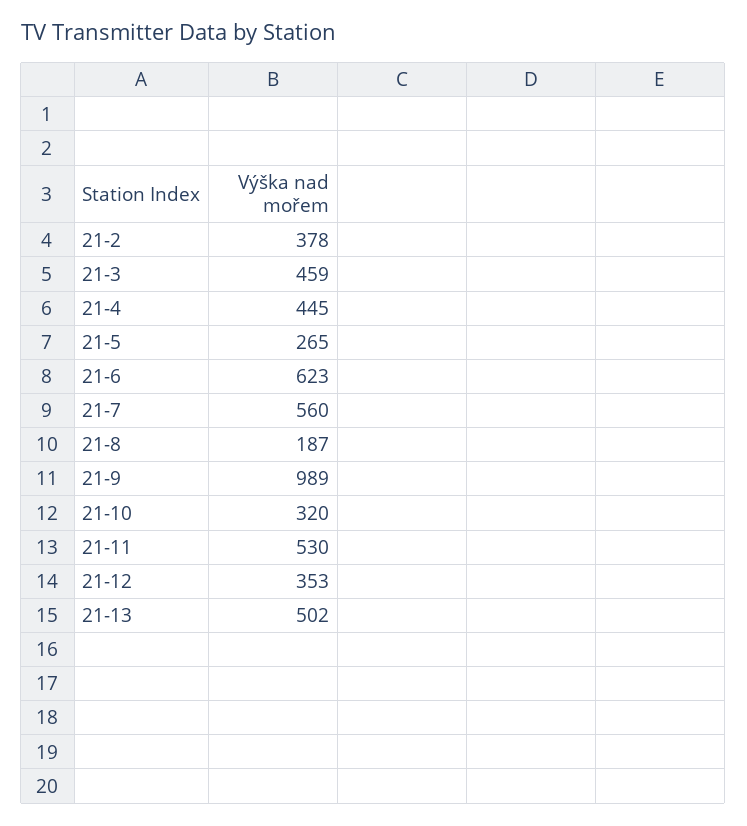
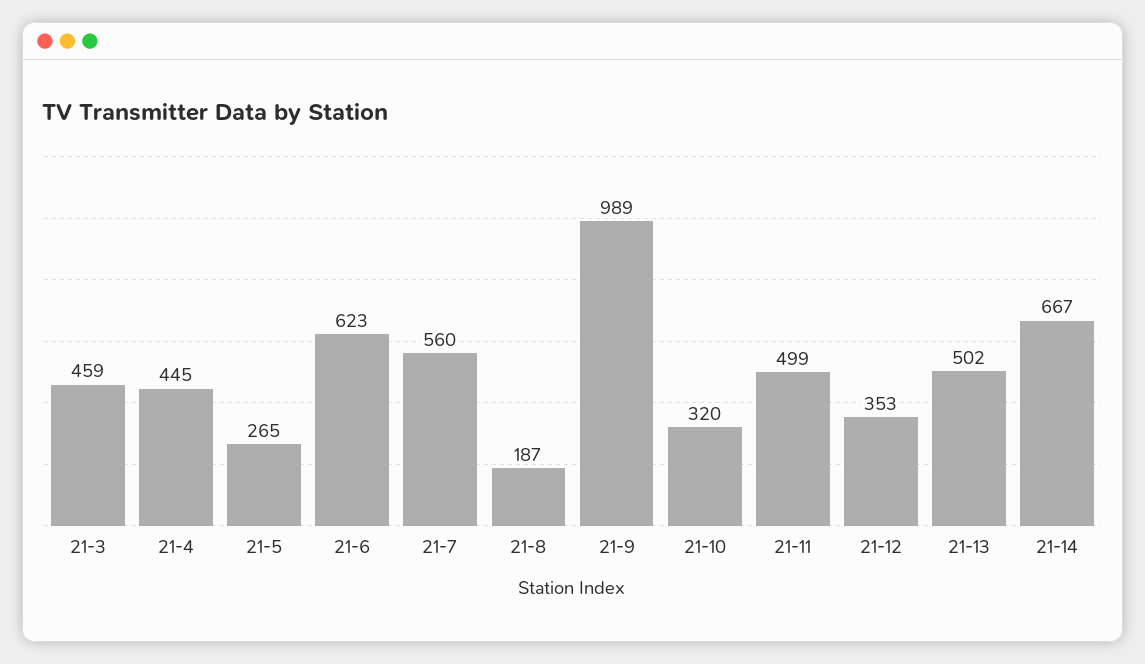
21-2: 378 -> none
21-11: 530 -> 499
21-14: none -> 667

